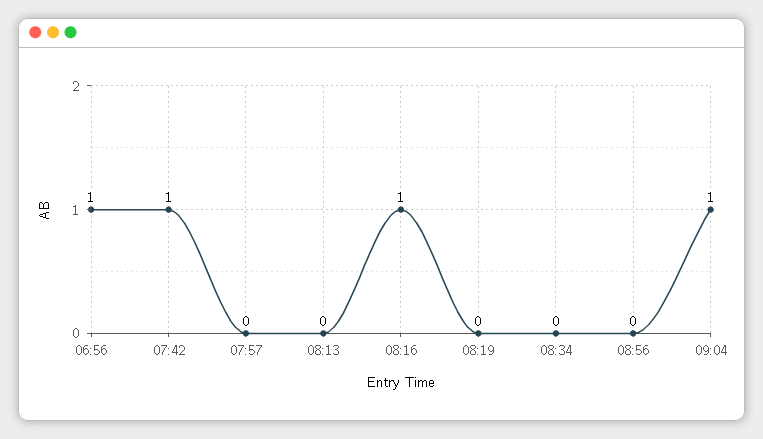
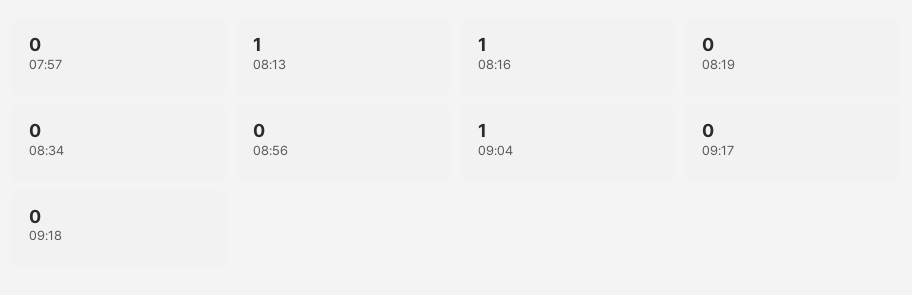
06:56: 1 -> none
07:42: 1 -> none
08:13: 0 -> 1
09:17: none -> 0
09:18: none -> 0

